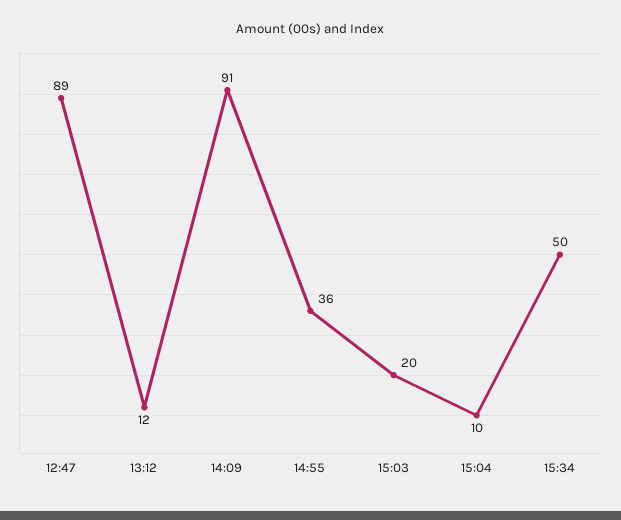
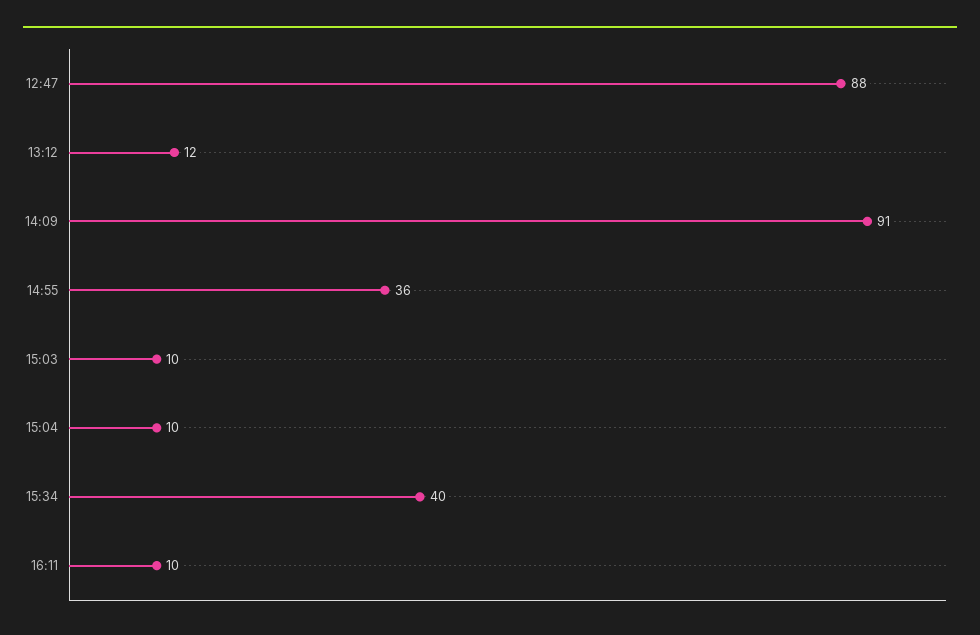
12:47: 89 -> 88
15:03: 20 -> 10
15:34: 50 -> 40
16:11: none -> 10

